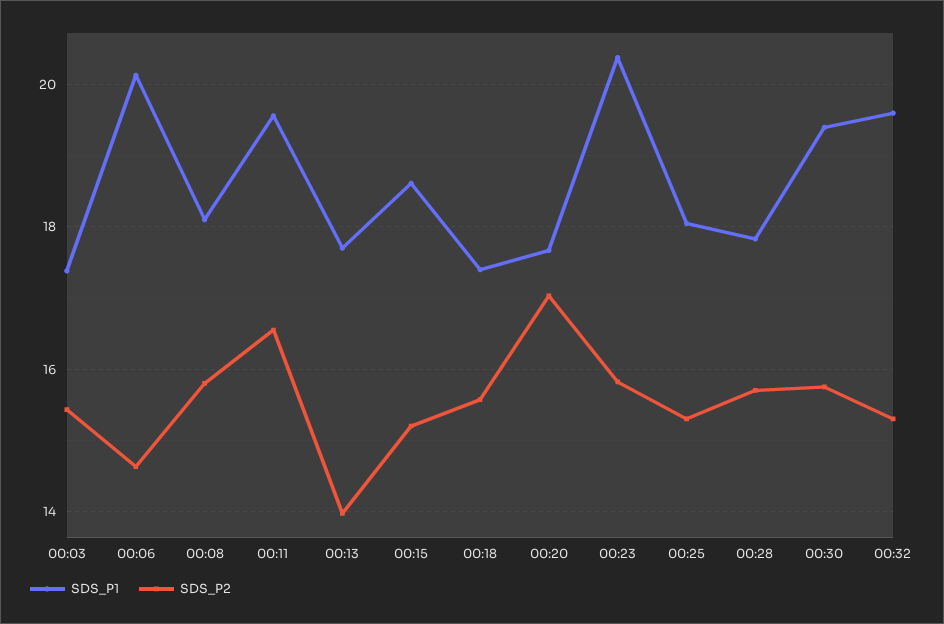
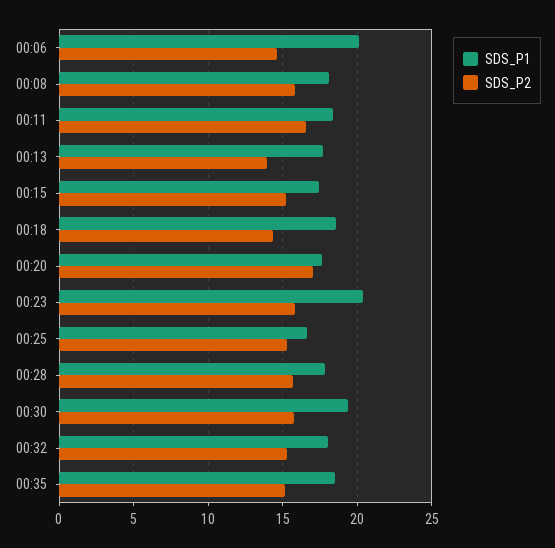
SDS_P1, 00:03: 17.4 -> none
SDS_P2, 00:03: 15.4 -> none
SDS_P1, 00:11: 19.6 -> 18.5
SDS_P1, 00:15: 18.6 -> 17.5
SDS_P1, 00:18: 17.4 -> 18.5
SDS_P2, 00:18: 15.6 -> 14.5
SDS_P1, 00:25: 18 -> 16.5
SDS_P1, 00:32: 19.6 -> 18
SDS_P1, 00:35: none -> 18.5
SDS_P2, 00:35: none -> 15

